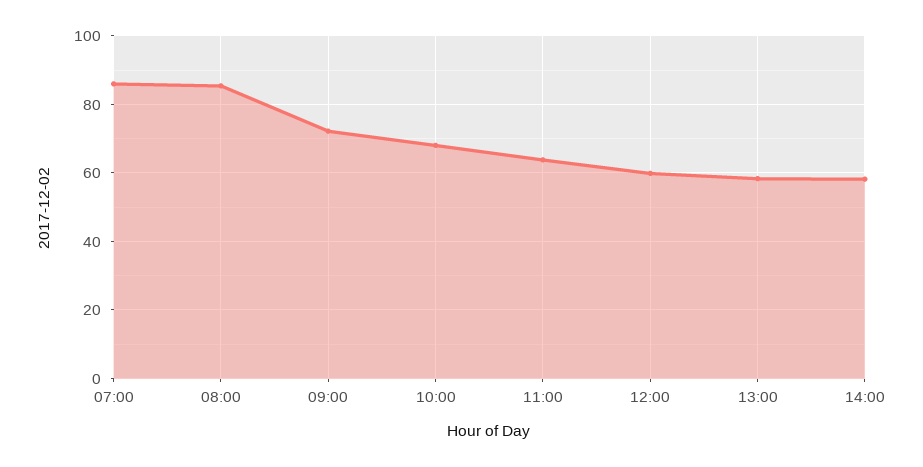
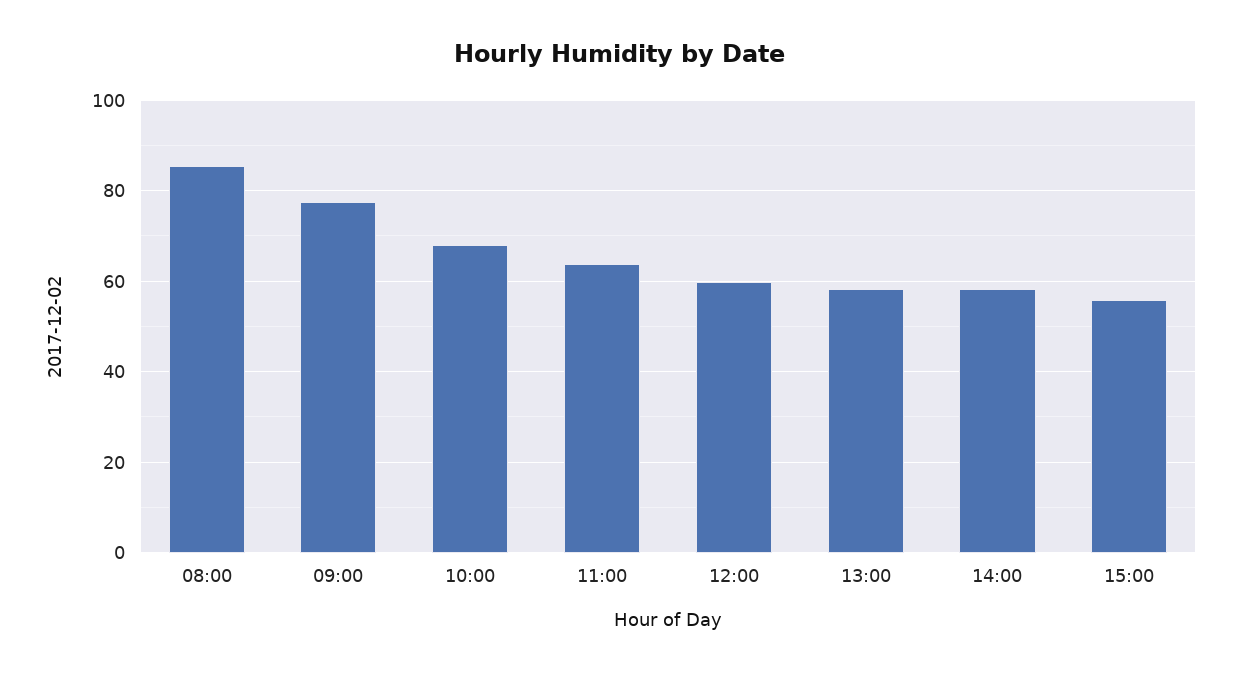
07:00: 86 -> none
09:00: 72 -> 78
15:00: none -> 56

